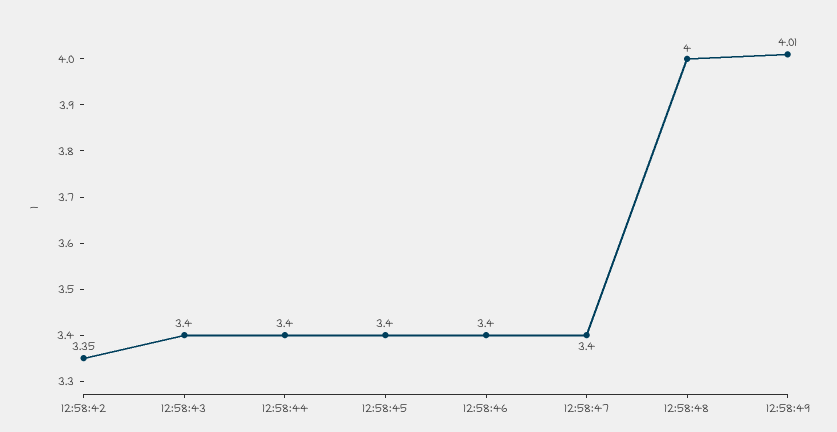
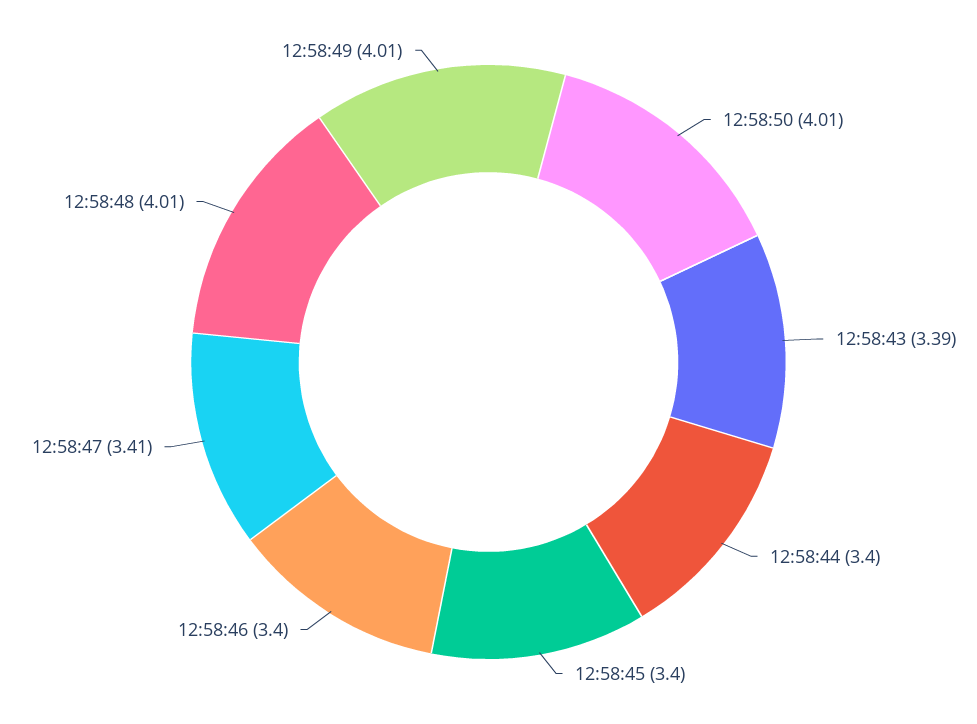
12:58:42: 3.35 -> none
12:58:43: 3.4 -> 3.39
12:58:47: 3.4 -> 3.41
12:58:48: 4 -> 4.01
12:58:50: none -> 4.01

